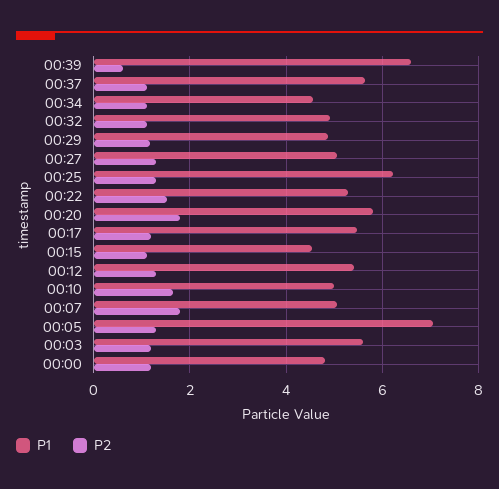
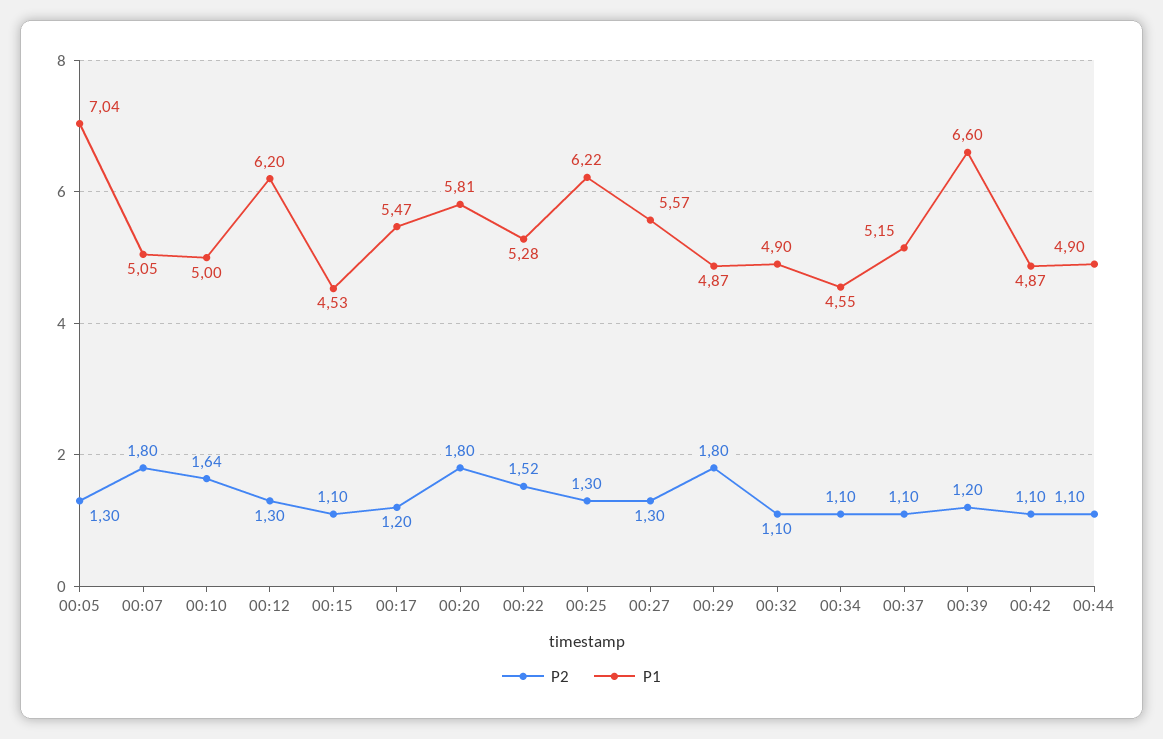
P2, 00:39: 0.6 -> 1.2
P1, 00:37: 5.6 -> 5.15
P2, 00:29: 1.2 -> 1.8
P1, 00:27: 5 -> 5.57
P1, 00:12: 5.4 -> 6.2
P1, 00:03: 5.6 -> none
P2, 00:03: 1.2 -> none
P1, 00:00: 4.8 -> none
P2, 00:00: 1.2 -> none
P2, 00:42: none -> 1.1
P1, 00:42: none -> 4.87
P2, 00:44: none -> 1.1
P1, 00:44: none -> 4.9

